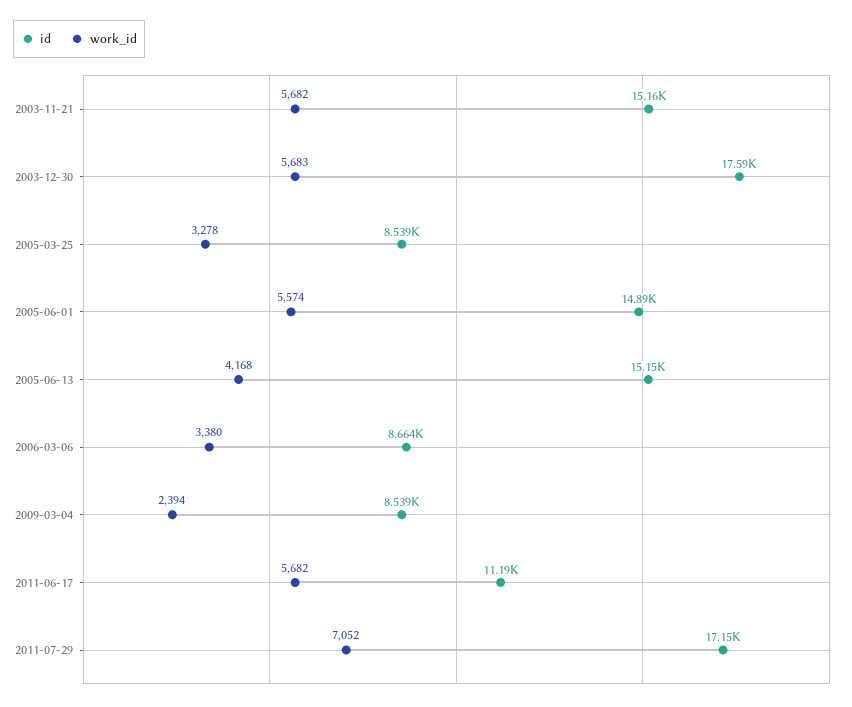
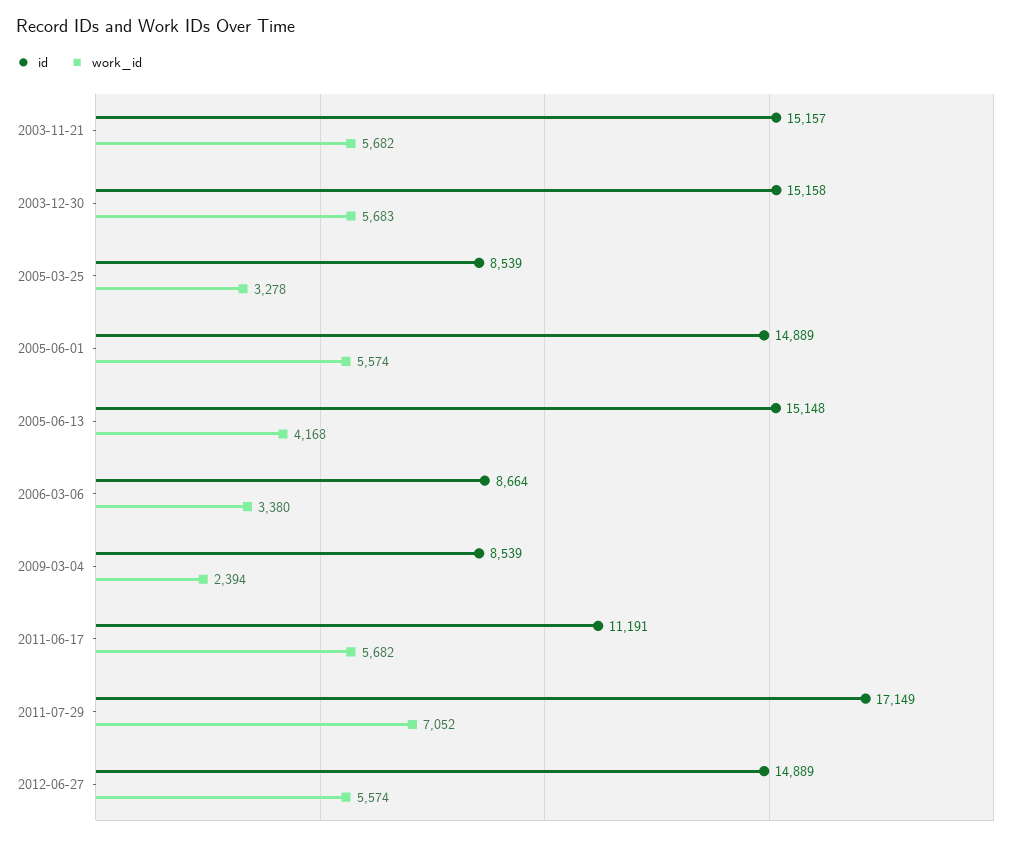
id, 2003-12-30: 17590 -> 15158
id, 2012-06-27: none -> 14889
work_id, 2012-06-27: none -> 5574

